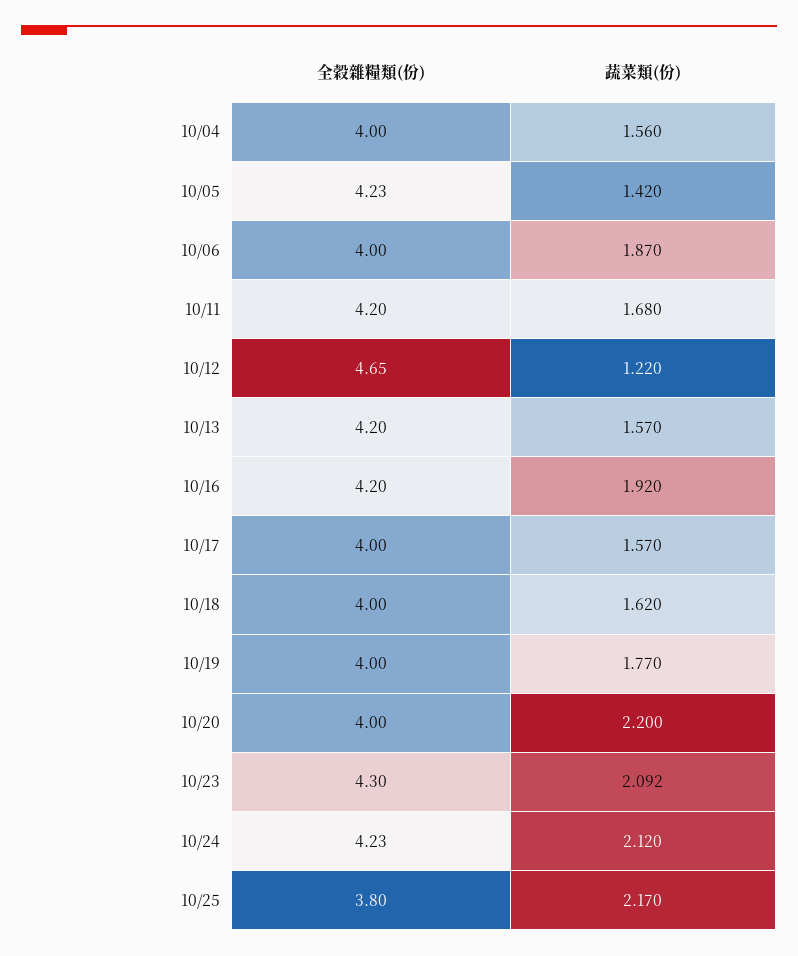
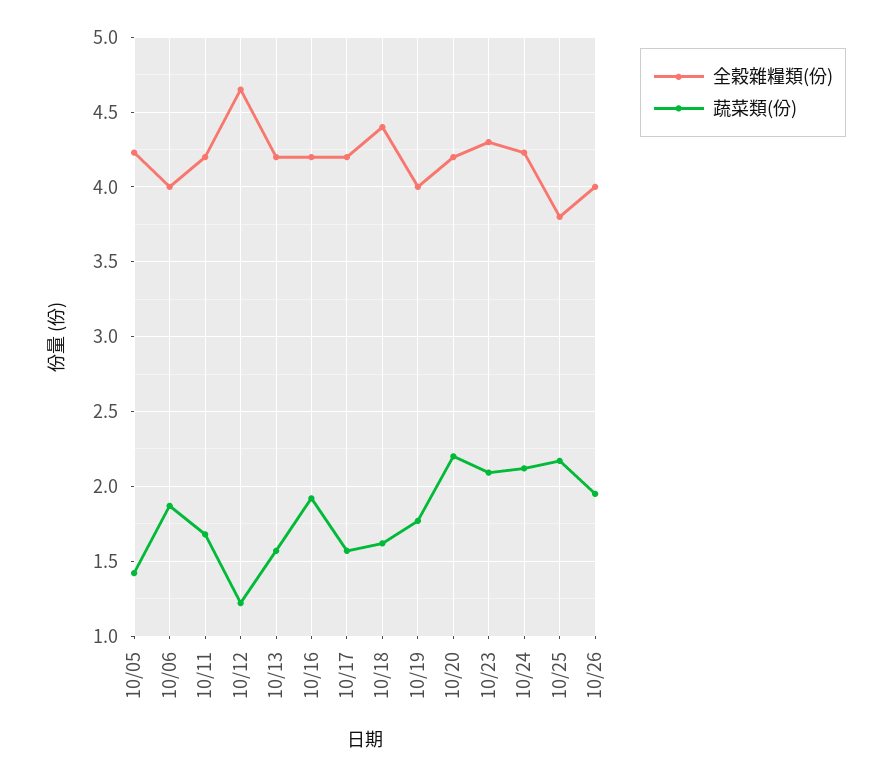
全穀雜糧類(份), 10/04: 4 -> none
蔬菜類(份), 10/04: 1.56 -> none
全穀雜糧類(份), 10/17: 4 -> 4.2
全穀雜糧類(份), 10/18: 4 -> 4.4
全穀雜糧類(份), 10/20: 4 -> 4.2
全穀雜糧類(份), 10/26: none -> 4
蔬菜類(份), 10/26: none -> 1.95

